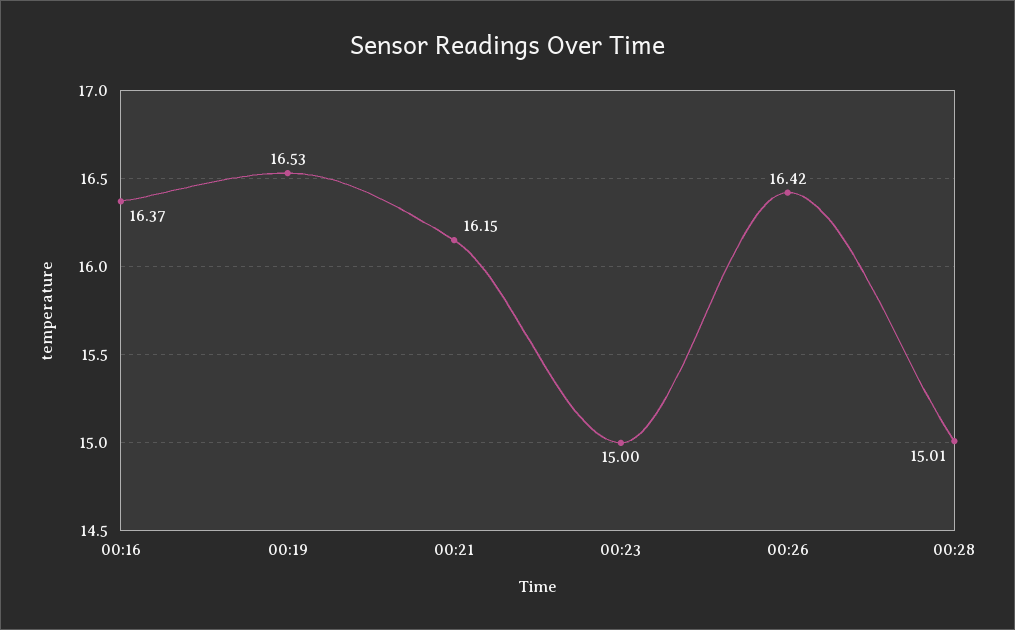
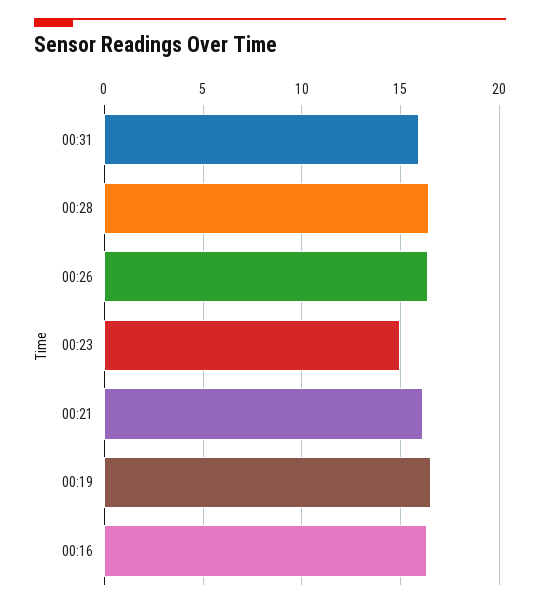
00:28: 15.01 -> 16.5
00:31: none -> 16

